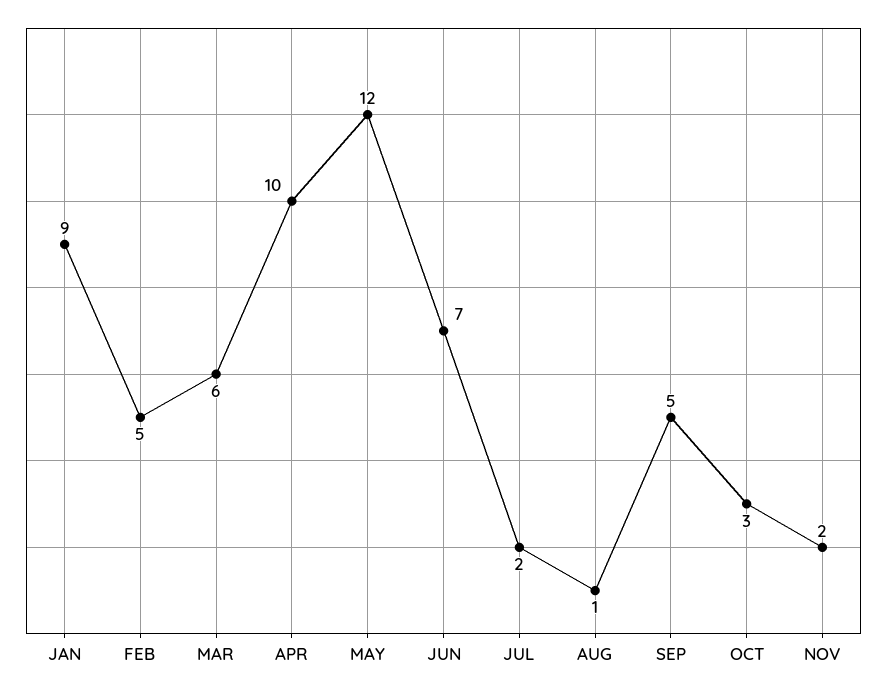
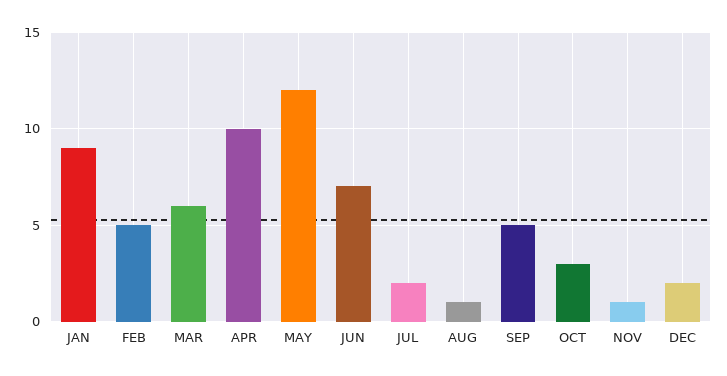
NOV: 2 -> 1
DEC: none -> 2

